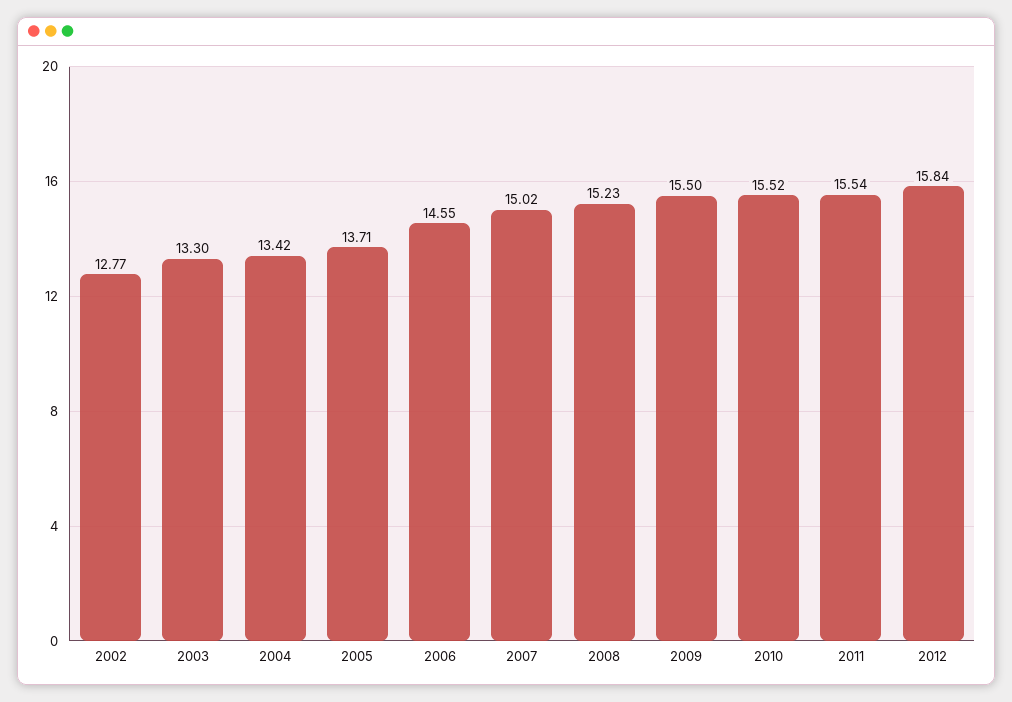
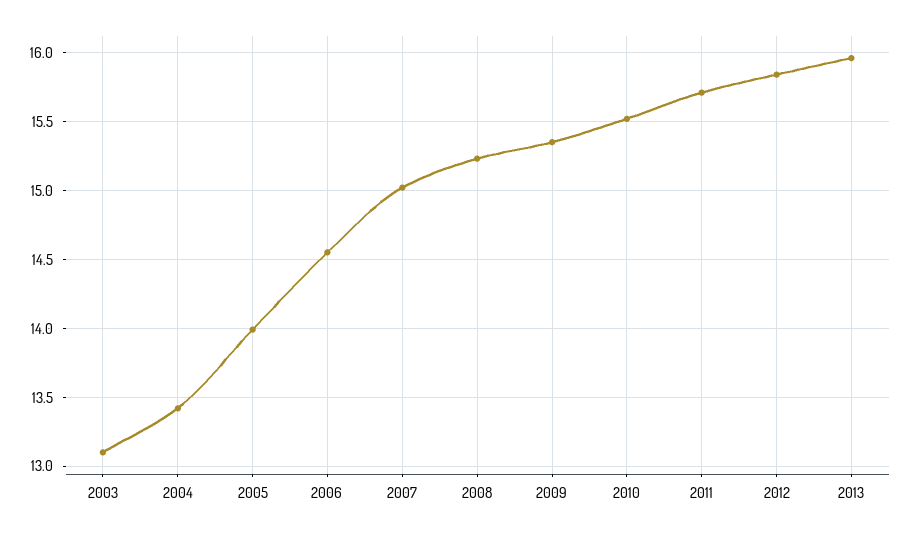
2002: 12.77 -> none
2003: 13.3 -> 13.1
2005: 13.71 -> 14
2009: 15.5 -> 15.35
2011: 15.54 -> 15.7
2013: none -> 15.95

